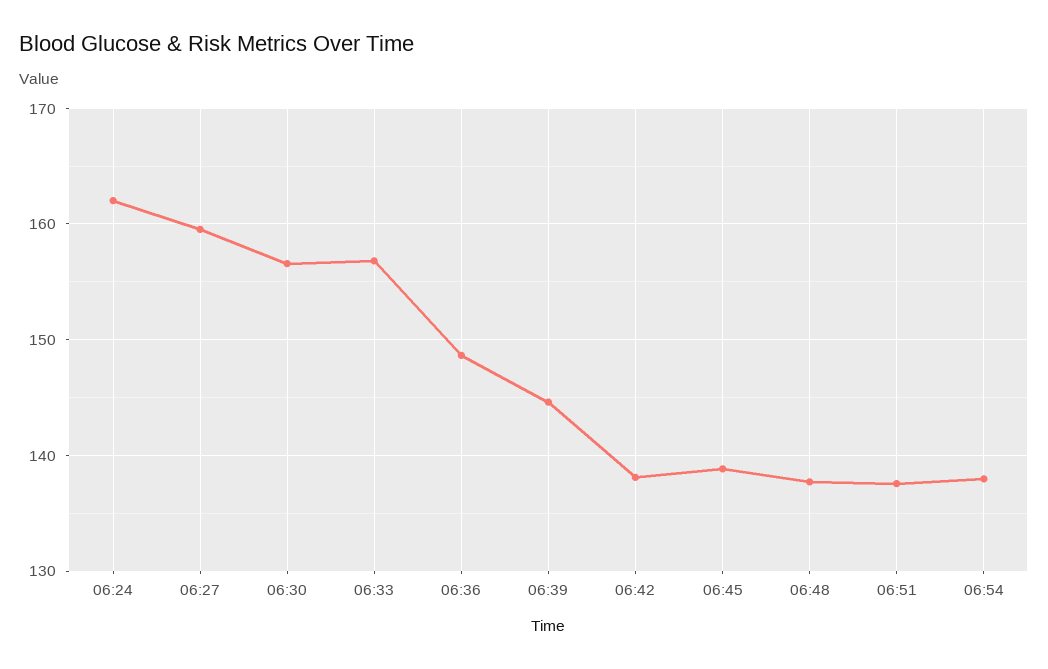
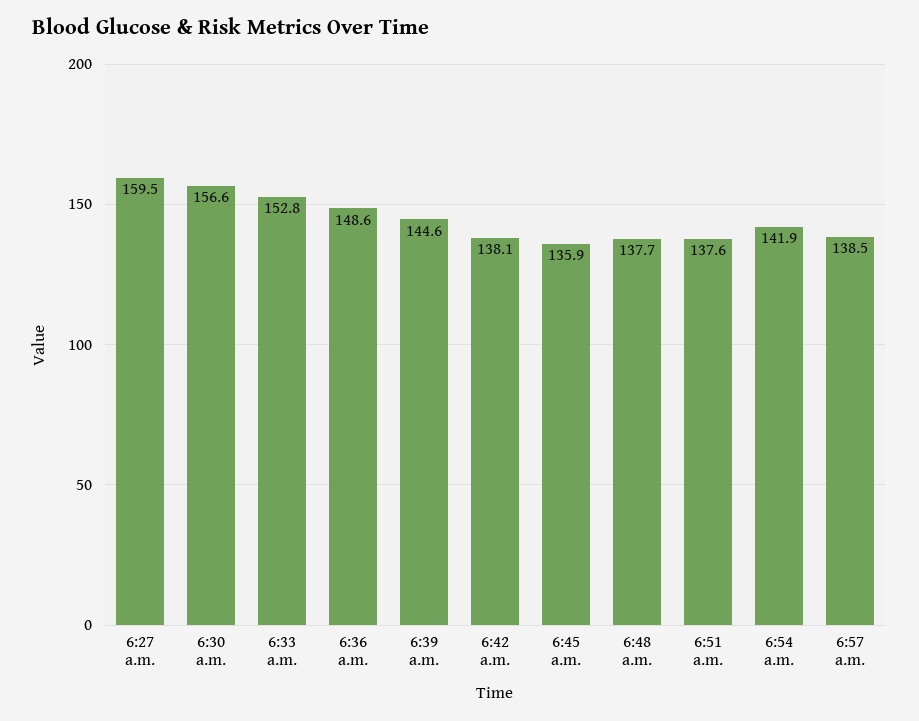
06:24: 162 -> none
06:33: 157 -> 152.8
06:45: 139 -> 135.9
06:54: 138 -> 141.9
6:57 a.m.: none -> 138.5

